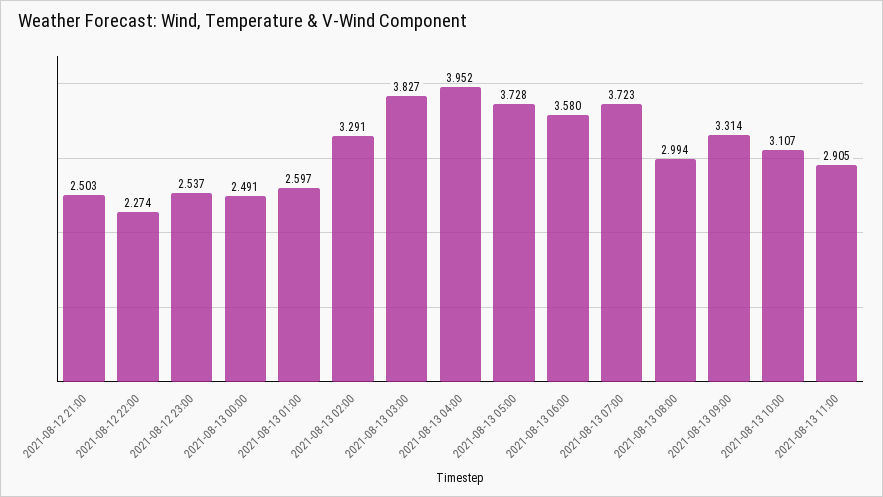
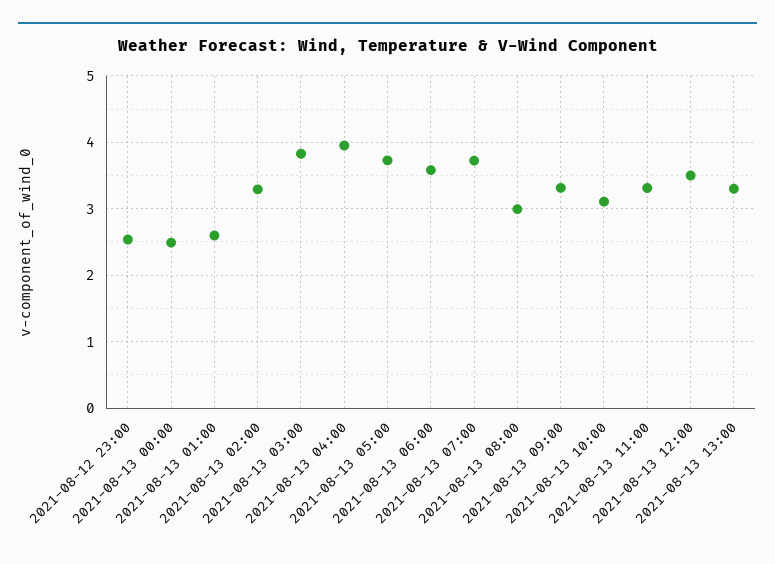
2021-08-12 21:00: 2.503 -> none
2021-08-12 22:00: 2.274 -> none
2021-08-13 11:00: 2.905 -> 3.3
2021-08-13 12:00: none -> 3.5
2021-08-13 13:00: none -> 3.3

